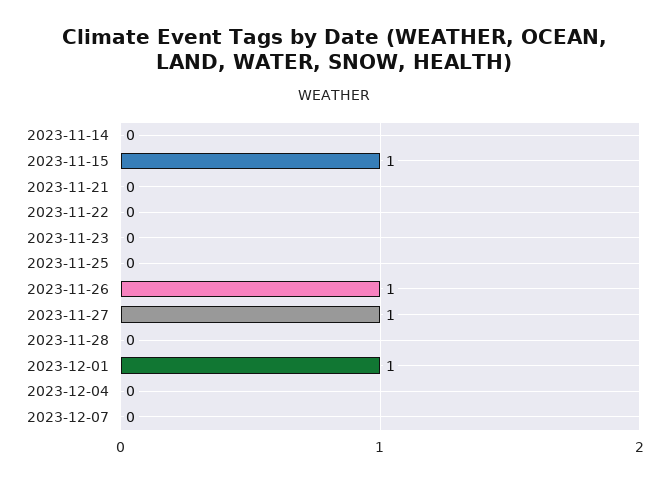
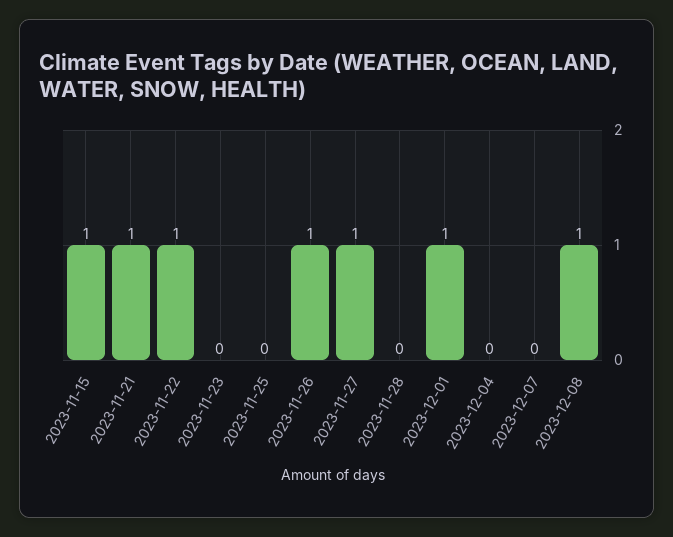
2023-11-14: 0 -> none
2023-11-21: 0 -> 1
2023-11-22: 0 -> 1
2023-12-08: none -> 1

